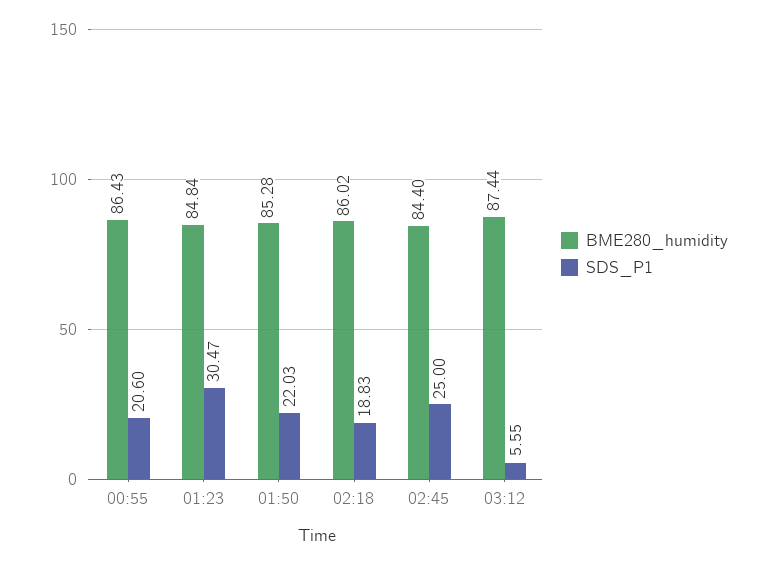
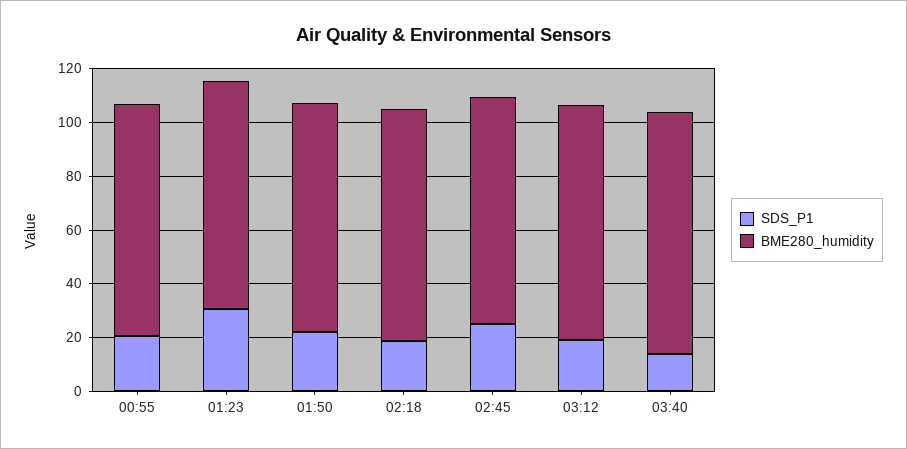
SDS_P1, 03:12: 5.55 -> 20
SDS_P1, 03:40: none -> 15
BME280_humidity, 03:40: none -> 90

